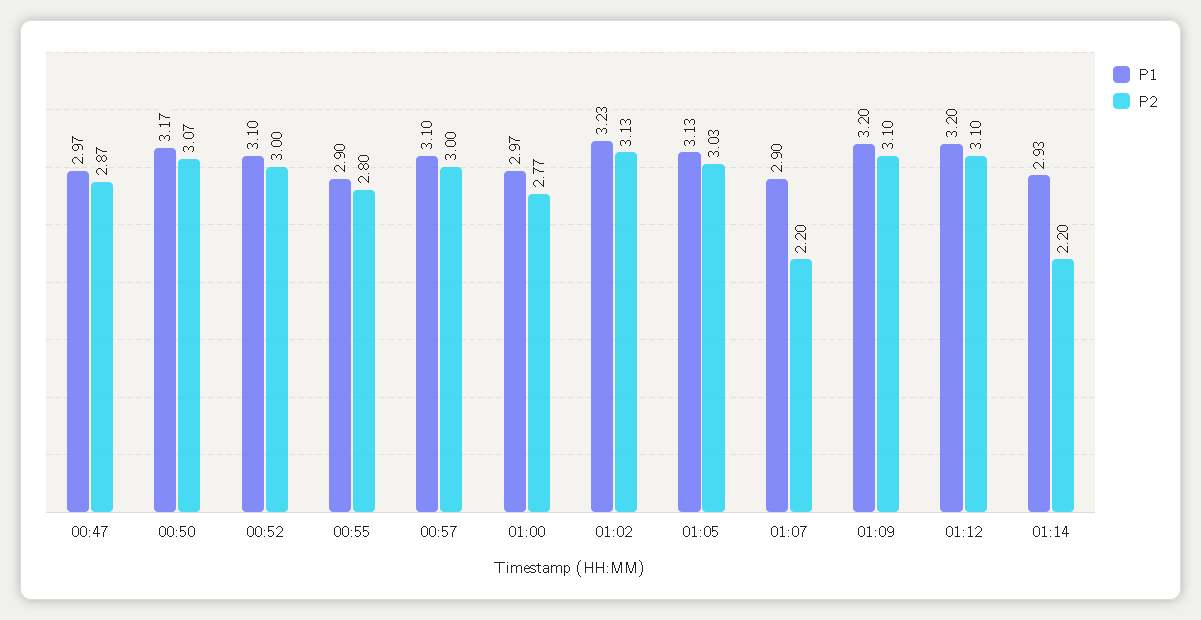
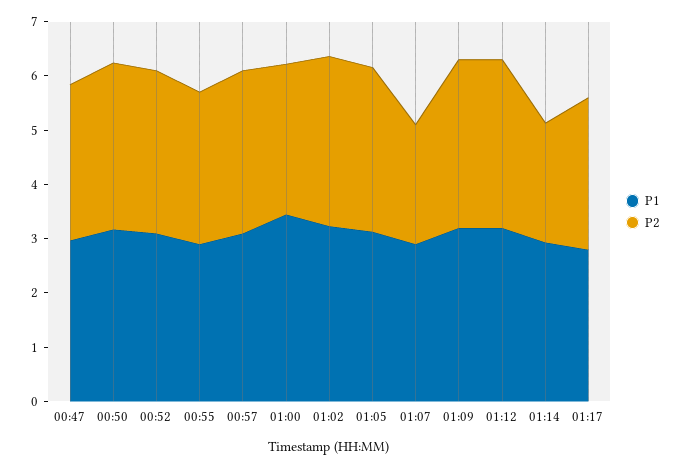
P1, 01:00: 2.97 -> 3.4
P1, 01:17: none -> 2.8
P2, 01:17: none -> 2.8

